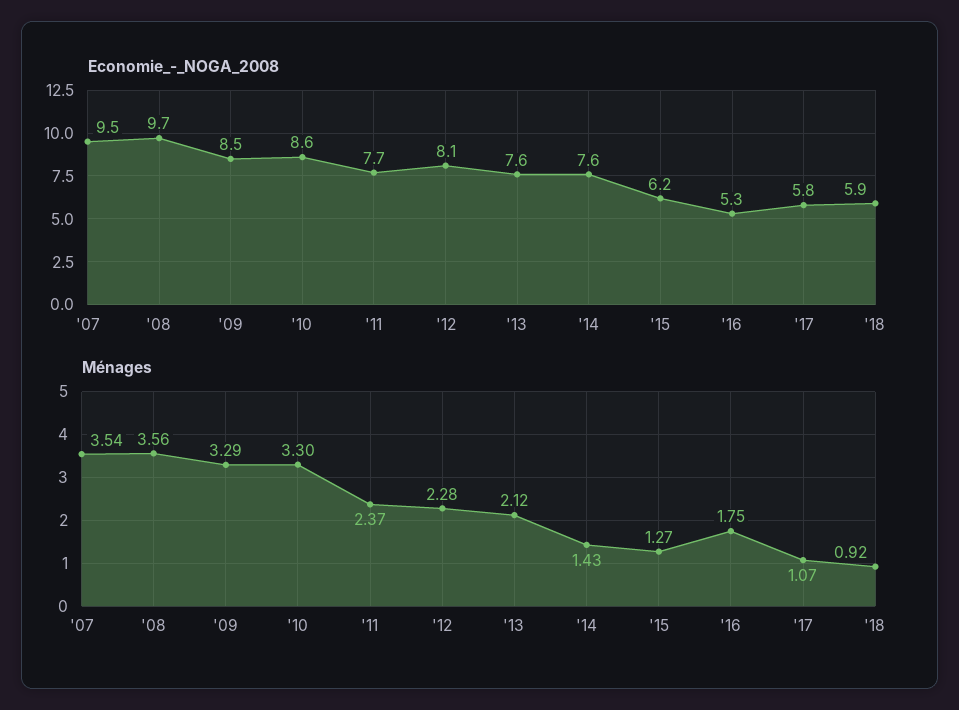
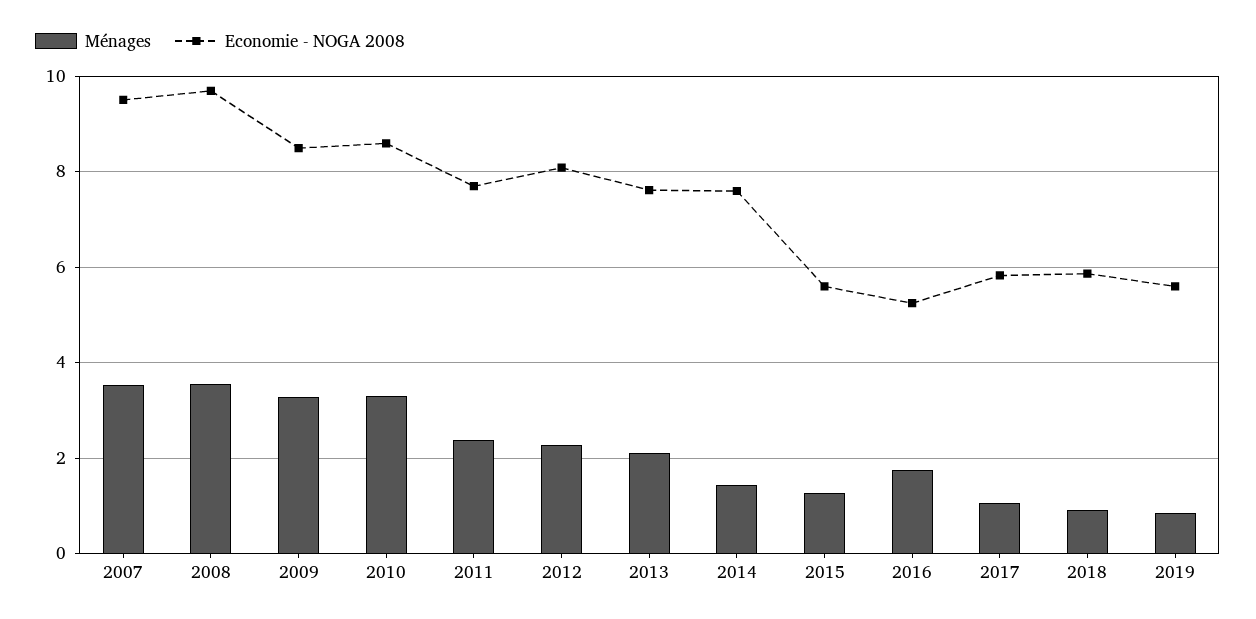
Economie_-_NOGA_2008, '15: 6.2 -> 5.6
Ménages, 2019: none -> 0.8
Economie_-_NOGA_2008, 2019: none -> 5.6

